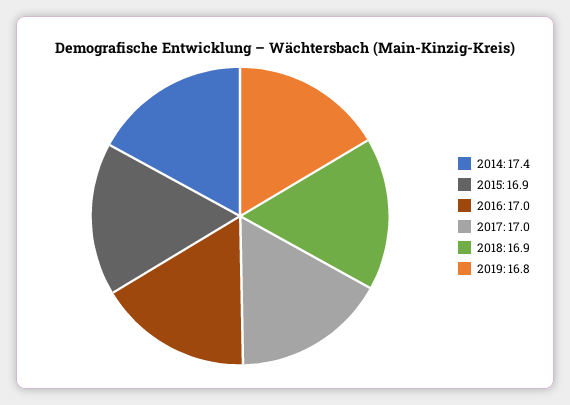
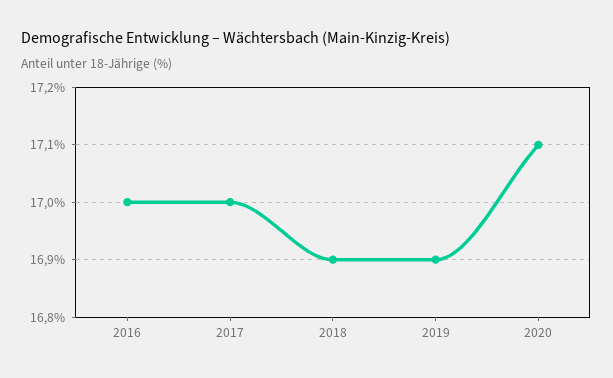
2014: 17.4 -> none
2015: 16.9 -> none
2019: 16.8 -> 16.9
2020: none -> 17.1

